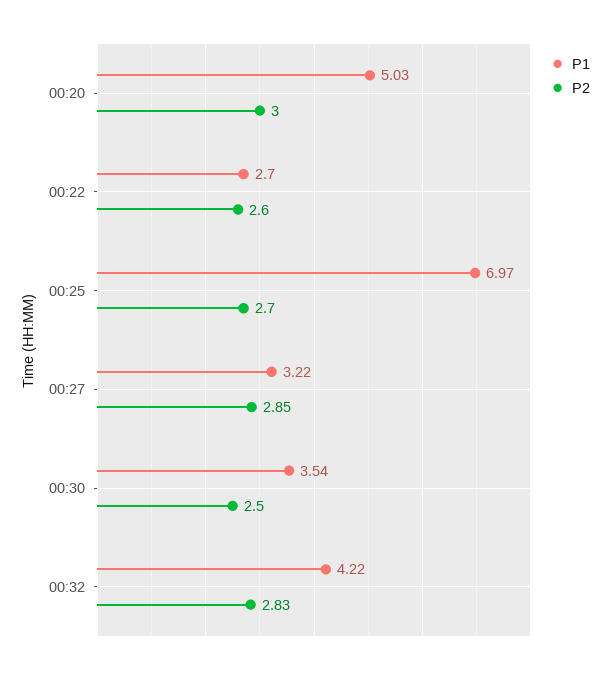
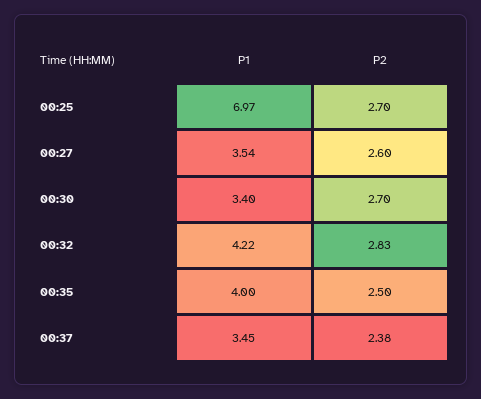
P1, 00:20: 5.03 -> none
P2, 00:20: 3 -> none
P1, 00:22: 2.7 -> none
P2, 00:22: 2.6 -> none
P1, 00:27: 3.22 -> 3.54
P2, 00:27: 2.85 -> 2.6
P1, 00:30: 3.54 -> 3.4
P2, 00:30: 2.5 -> 2.7
P1, 00:35: none -> 4
P2, 00:35: none -> 2.5
P1, 00:37: none -> 3.45
P2, 00:37: none -> 2.38

